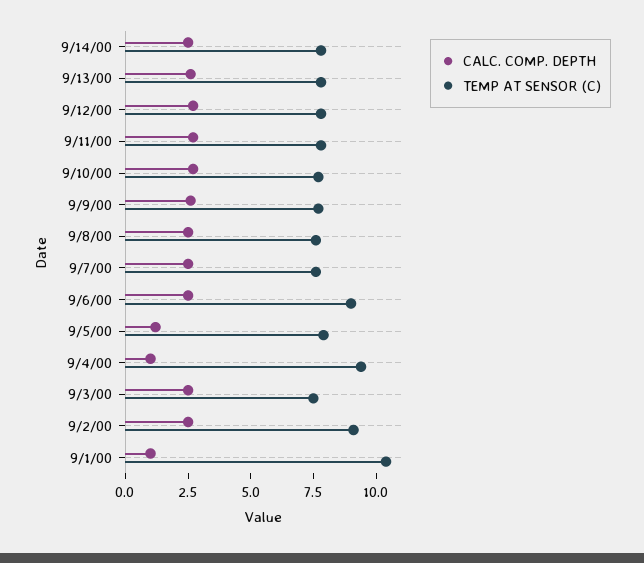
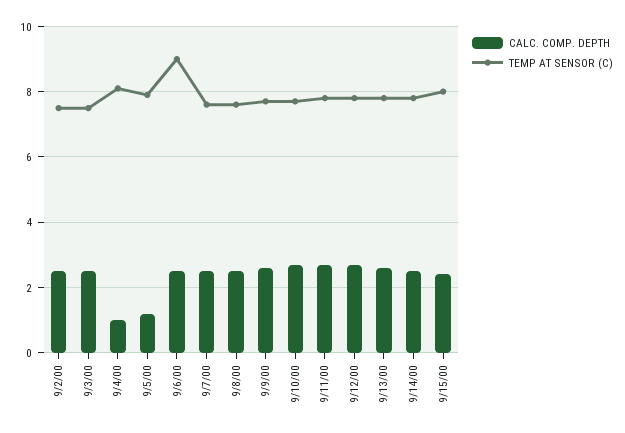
TEMP AT SENSOR (C), 9/4/00: 9.5 -> 8
TEMP AT SENSOR (C), 9/2/00: 9 -> 7.5
CALC. COMP. DEPTH, 9/1/00: 1 -> none
TEMP AT SENSOR (C), 9/1/00: 10.5 -> none
CALC. COMP. DEPTH, 9/15/00: none -> 2.5
TEMP AT SENSOR (C), 9/15/00: none -> 8

